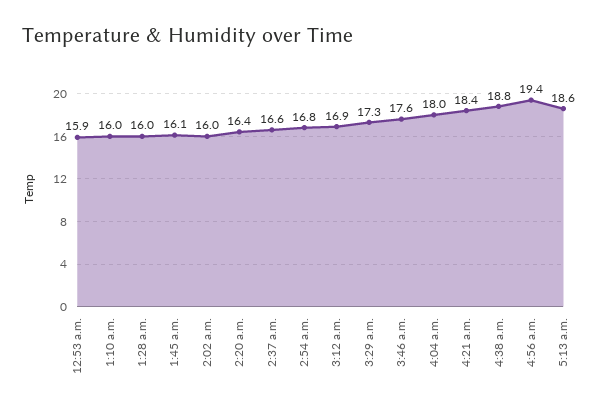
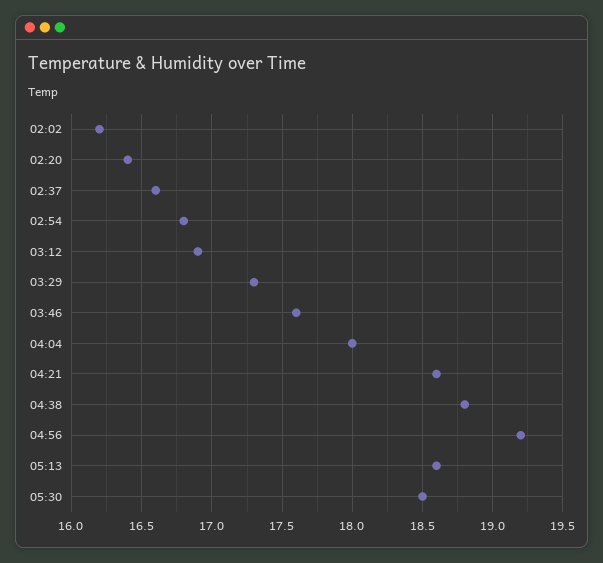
12:53 a.m.: 15.9 -> none
1:10 a.m.: 16 -> none
1:28 a.m.: 16 -> none
1:45 a.m.: 16.1 -> none
2:02 a.m.: 16 -> 16.2
4:21 a.m.: 18.4 -> 18.6
4:56 a.m.: 19.4 -> 19.2
05:30: none -> 18.5

